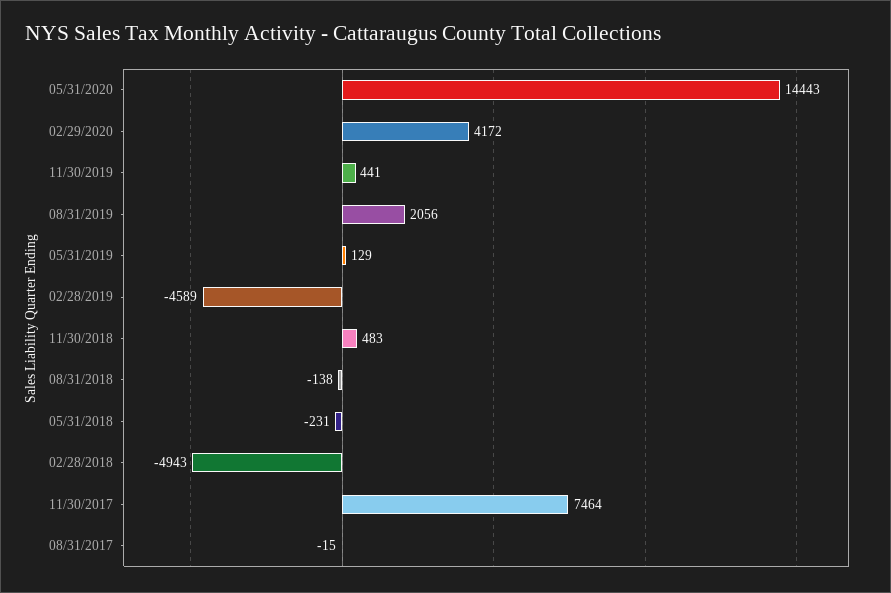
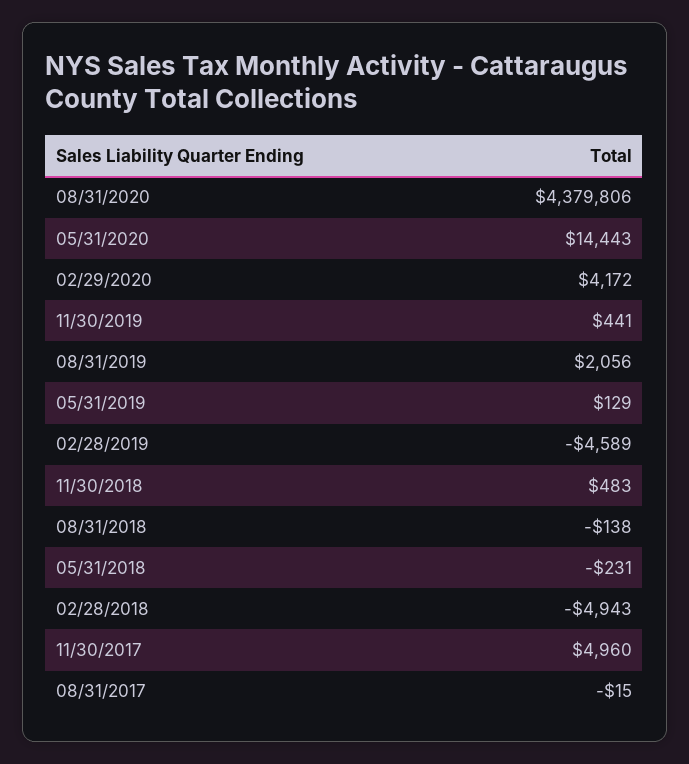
11/30/2017: 7464 -> 4960
08/31/2020: none -> 4379806

